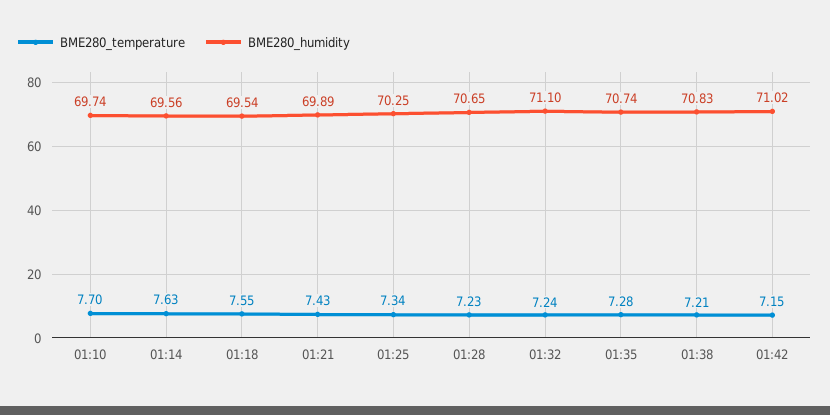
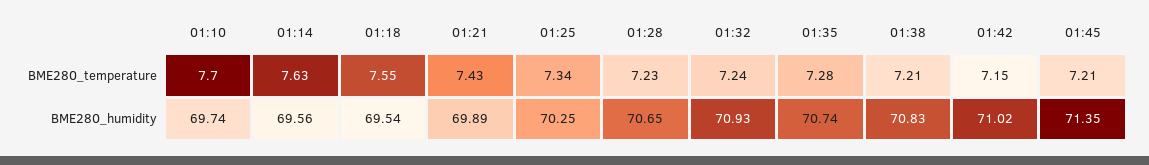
BME280_humidity, 01:32: 71.1 -> 70.93
BME280_temperature, 01:45: none -> 7.21
BME280_humidity, 01:45: none -> 71.35

